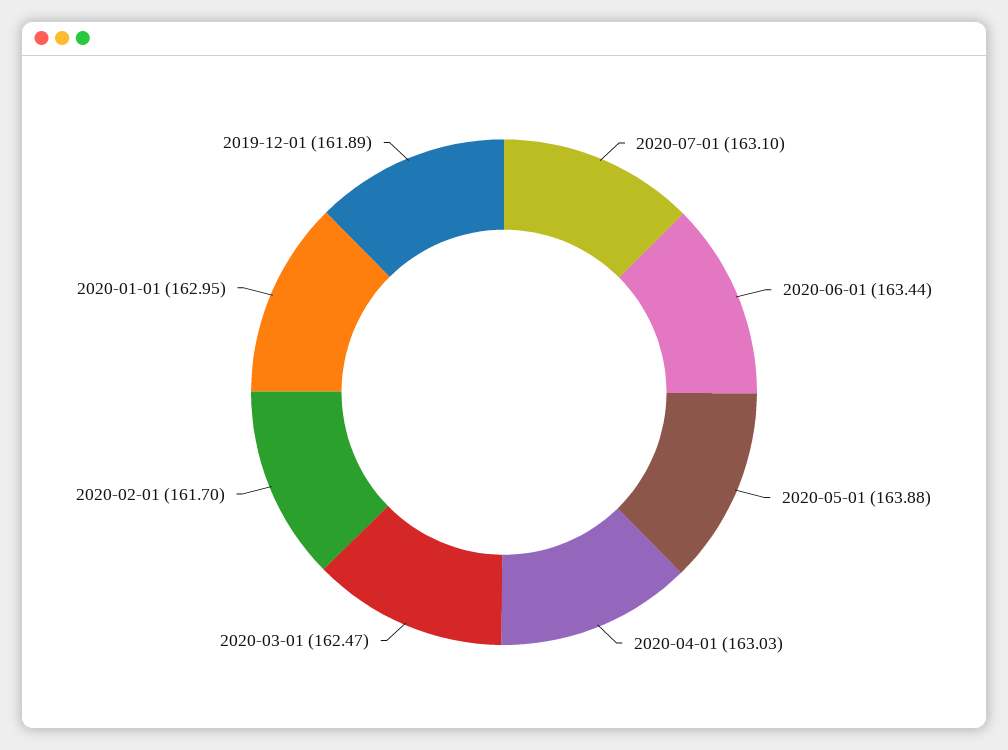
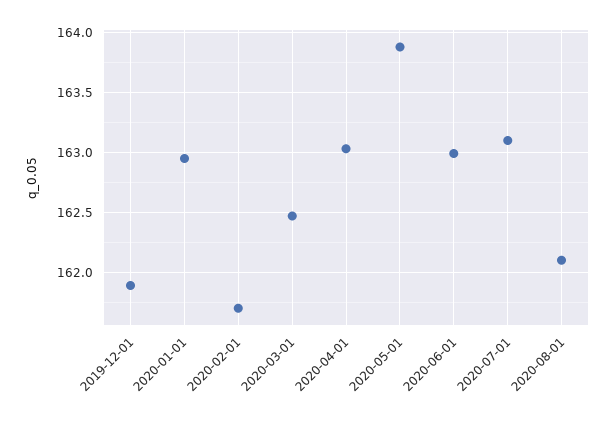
2020-06-01: 163.44 -> 163
2020-08-01: none -> 162.1

